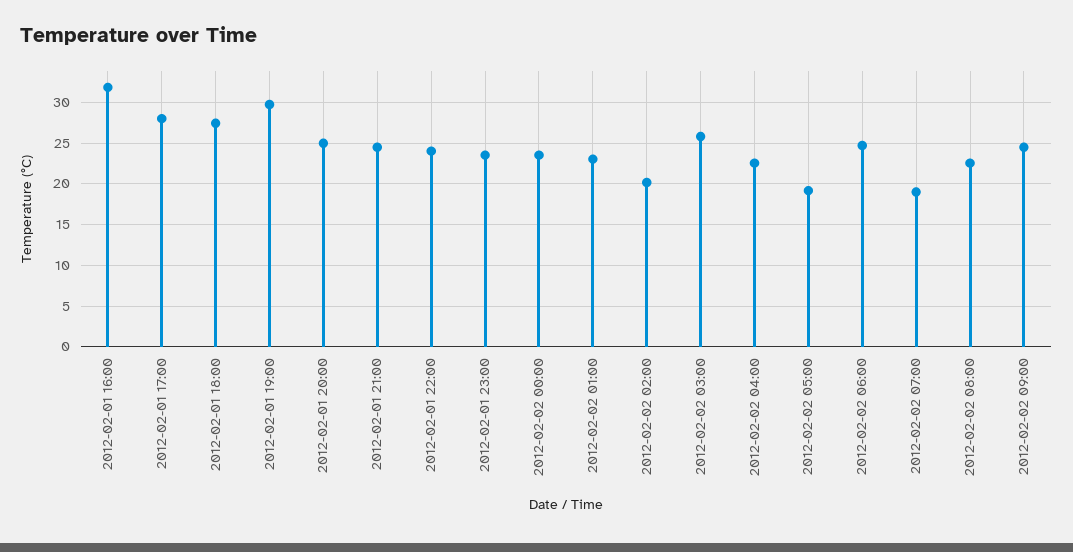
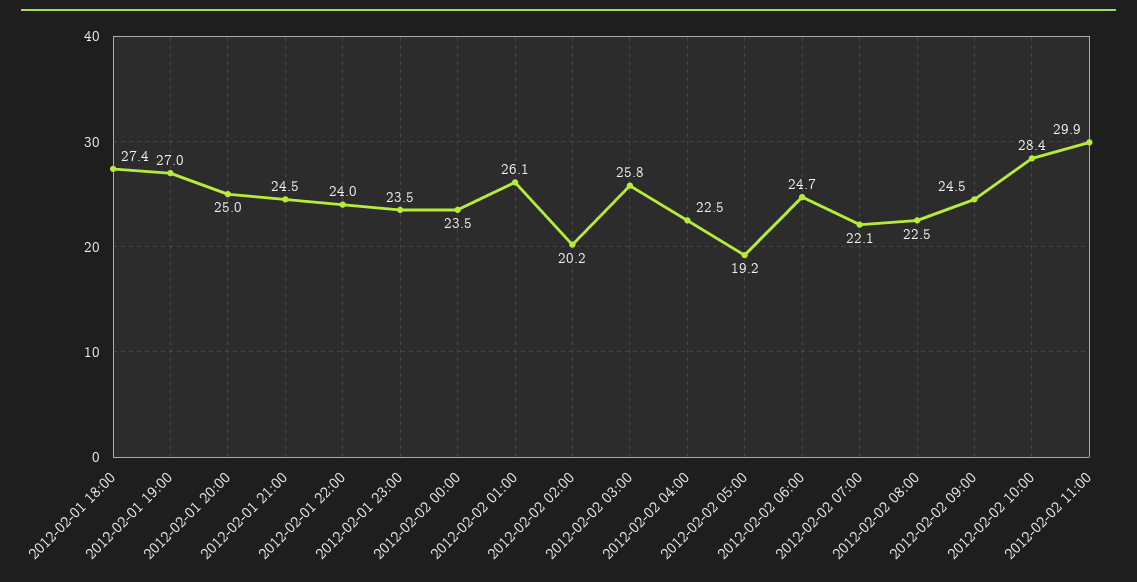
2012-02-01 16:00: 32 -> none
2012-02-01 17:00: 28 -> none
2012-02-01 19:00: 30 -> 27
2012-02-02 01:00: 23 -> 26.1
2012-02-02 07:00: 19 -> 22.1
2012-02-02 10:00: none -> 28.4
2012-02-02 11:00: none -> 29.9

